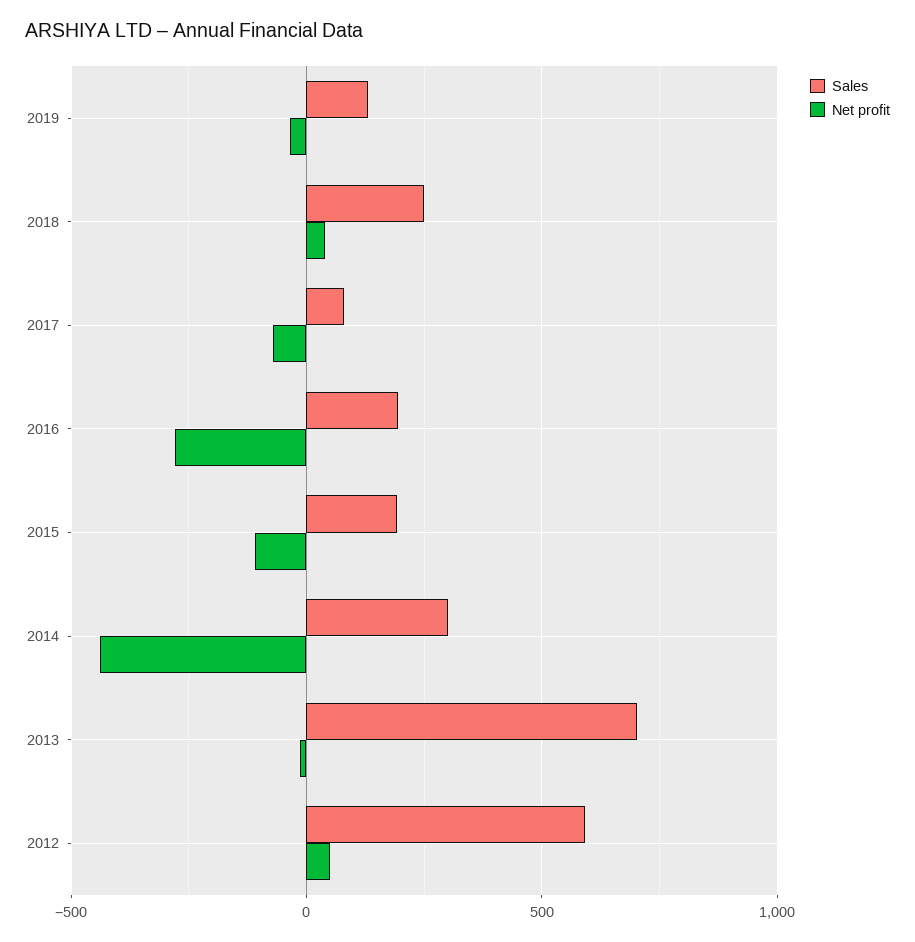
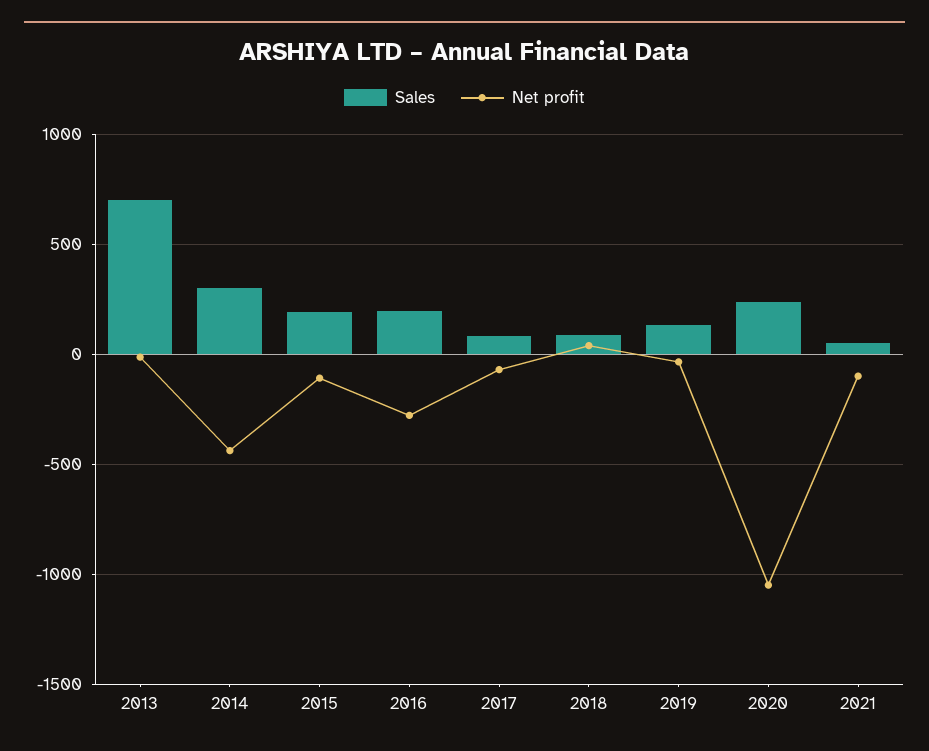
Sales, 2018: 250 -> 100
Sales, 2012: 600 -> none
Net profit, 2012: 50 -> none
Sales, 2020: none -> 250
Net profit, 2020: none -> -1050
Sales, 2021: none -> 50
Net profit, 2021: none -> -100

